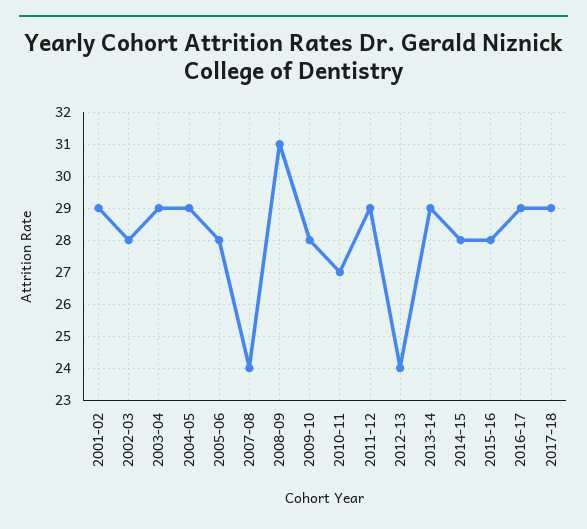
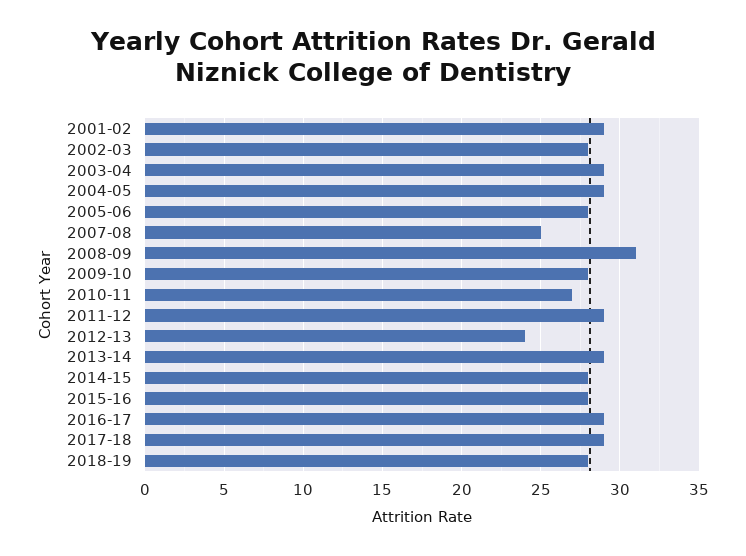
2007-08: 24 -> 25
2018-19: none -> 28

